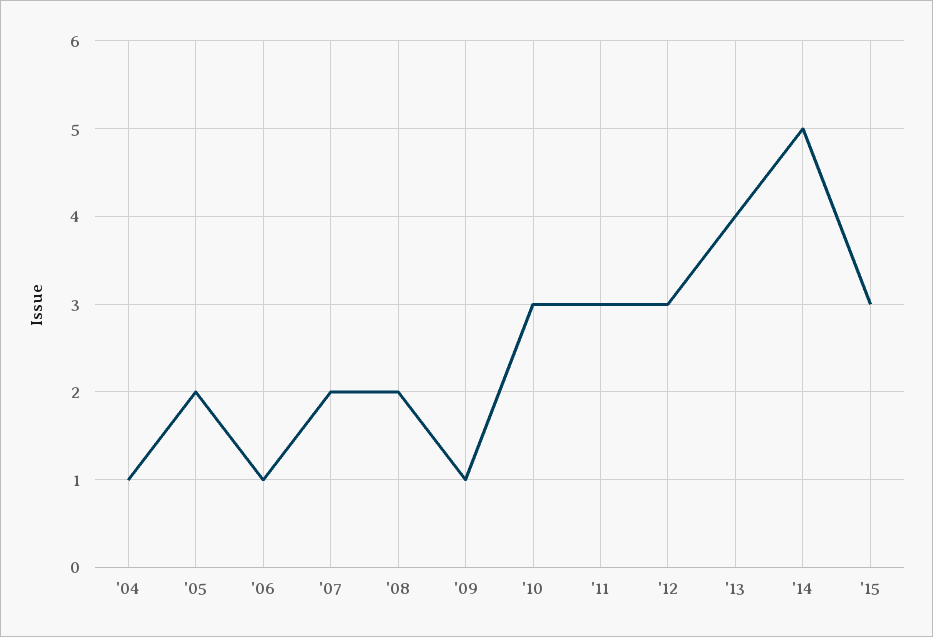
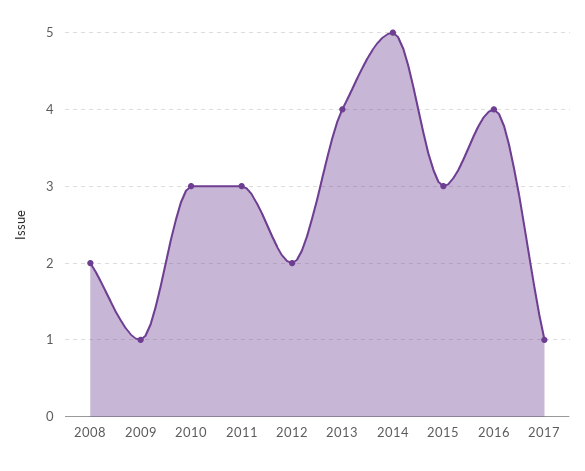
'04: 1 -> none
'05: 2 -> none
'06: 1 -> none
'07: 2 -> none
'12: 3 -> 2
2016: none -> 4
2017: none -> 1

